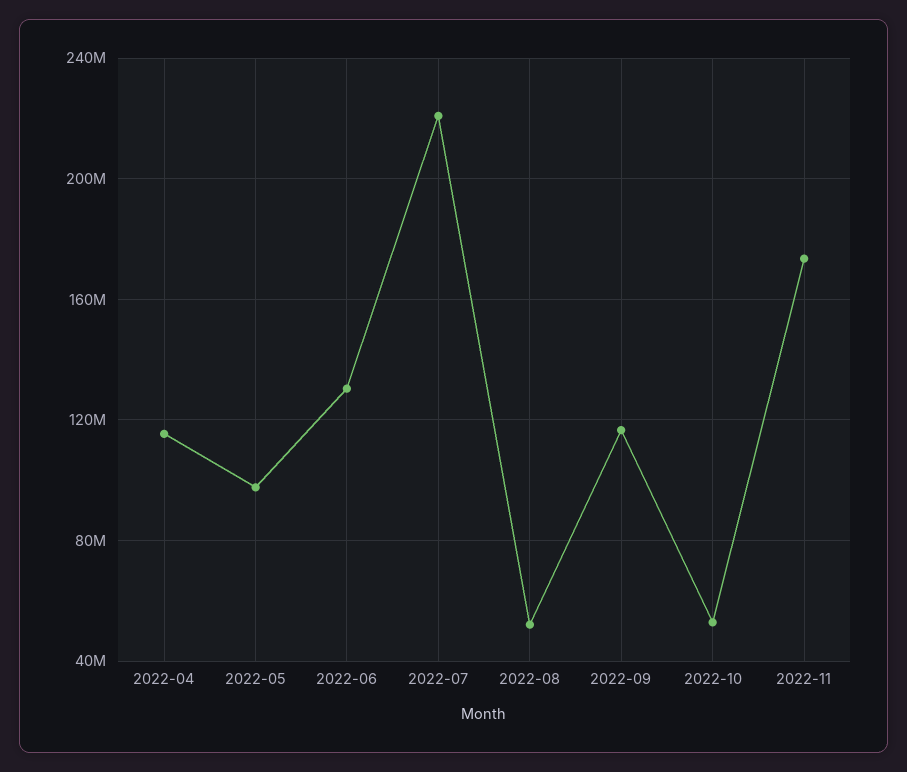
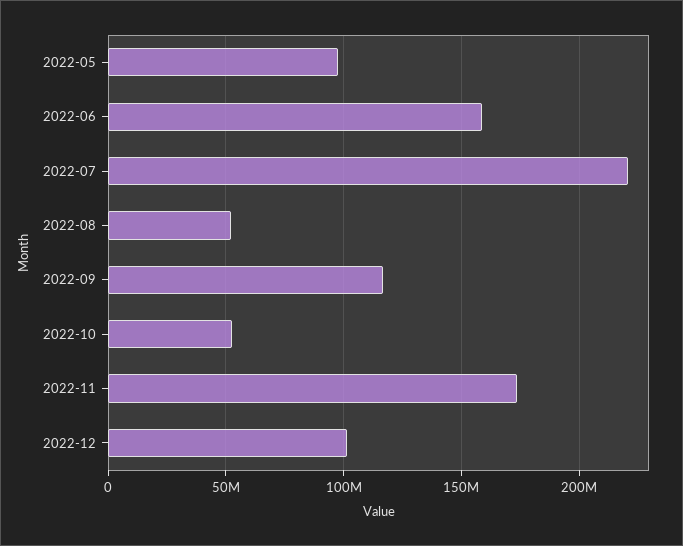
2022-04: 115000000 -> none
2022-06: 130000000 -> 160000000
2022-12: none -> 100000000

